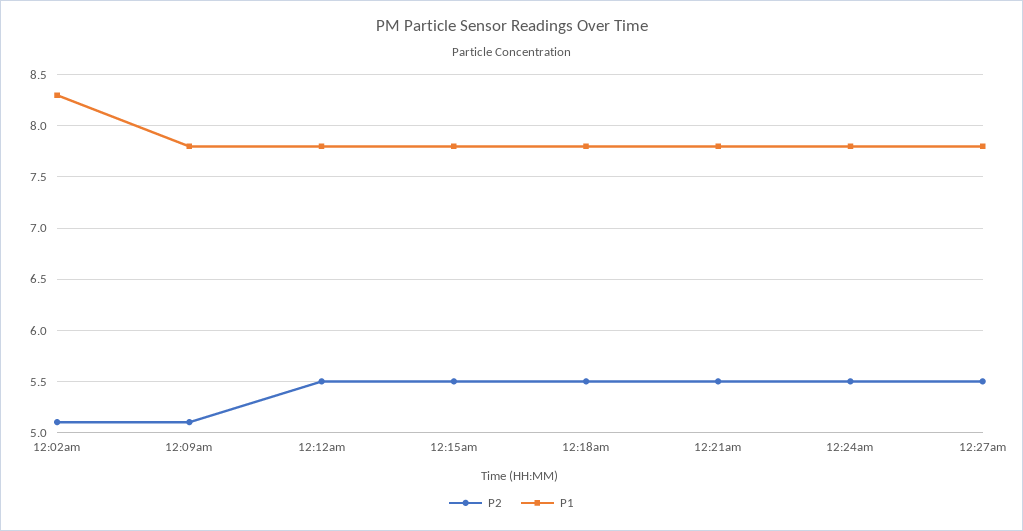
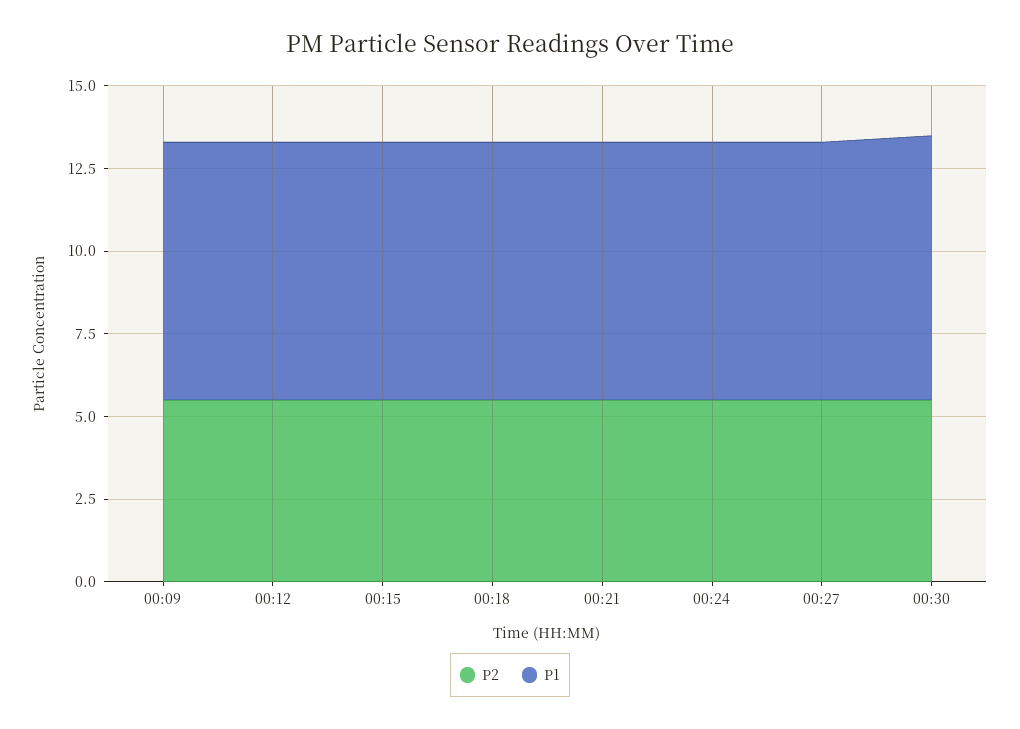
P2, 12:02am: 5.1 -> none
P1, 12:02am: 8.3 -> none
P2, 12:09am: 5.1 -> 5.5
P2, 00:30: none -> 5.5
P1, 00:30: none -> 8

